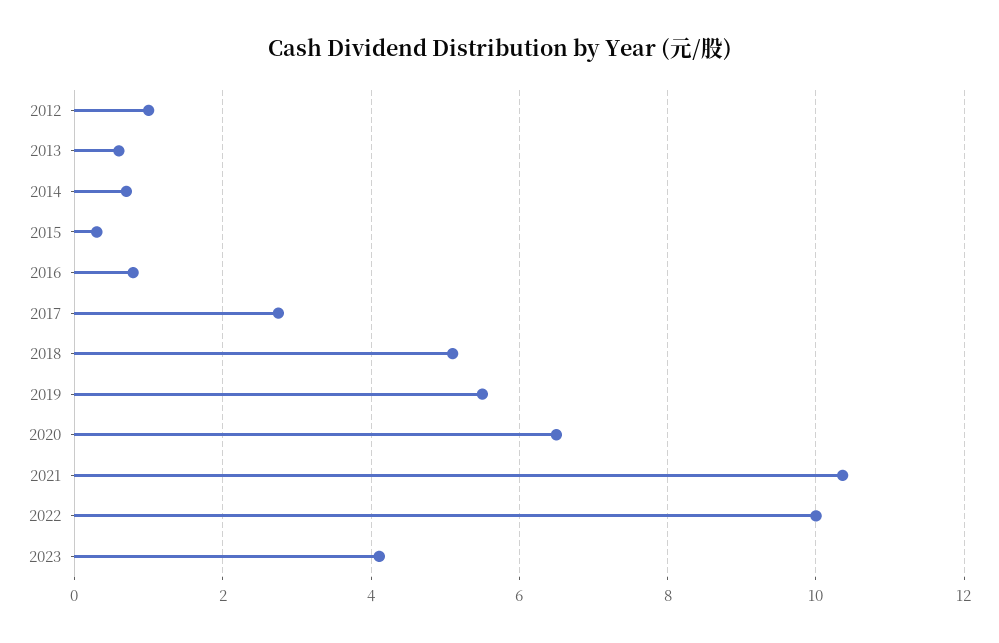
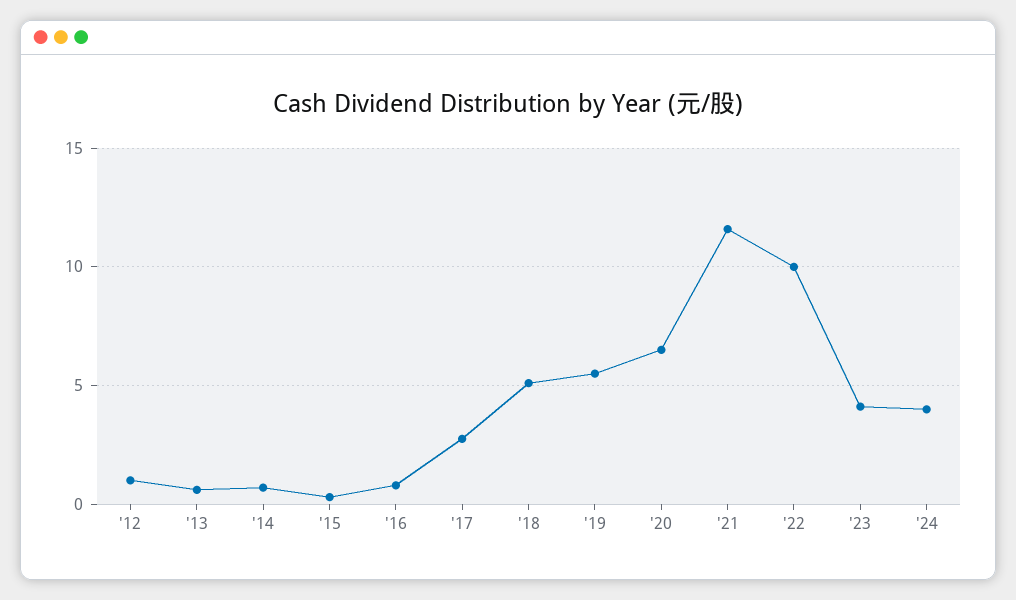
2021: 10.4 -> 11.5
'24: none -> 4

